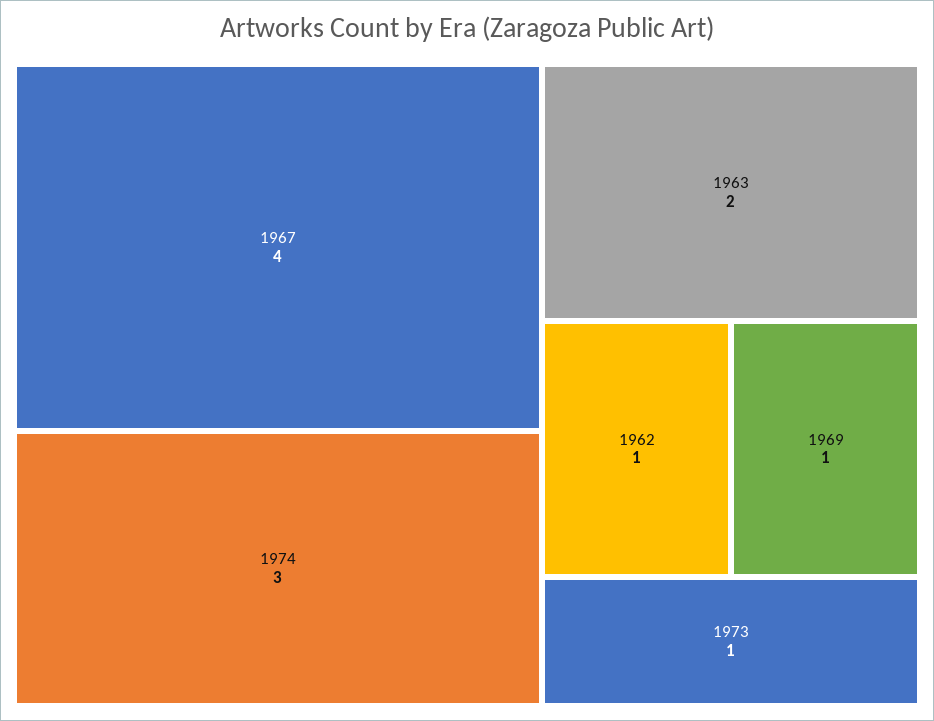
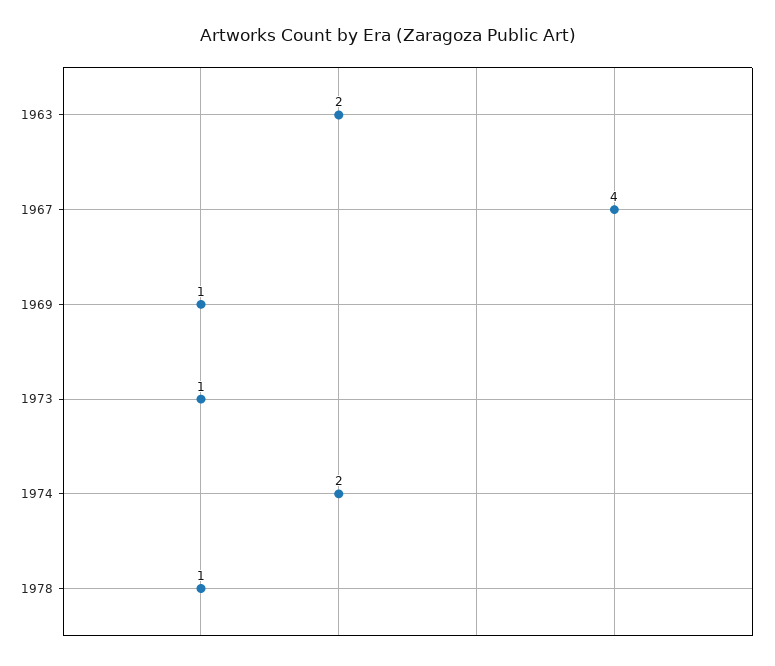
1974: 3 -> 2
1962: 1 -> none
1978: none -> 1

